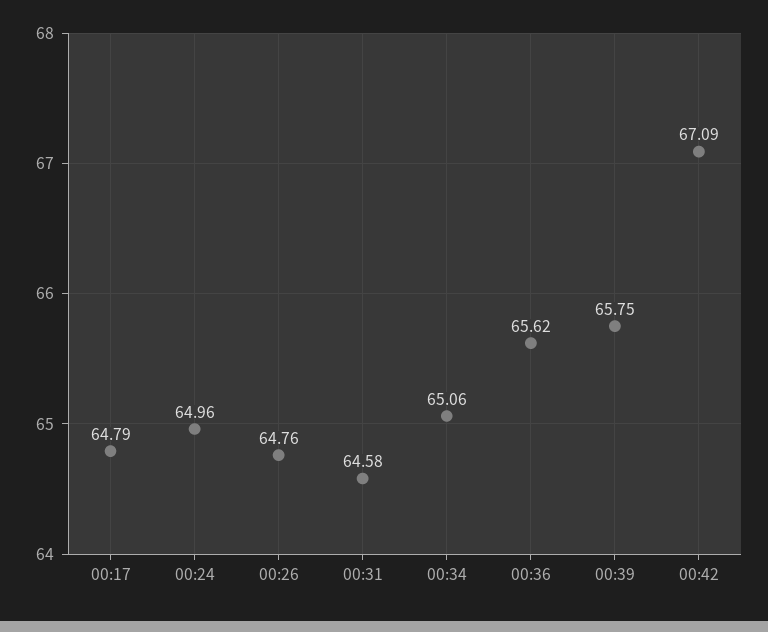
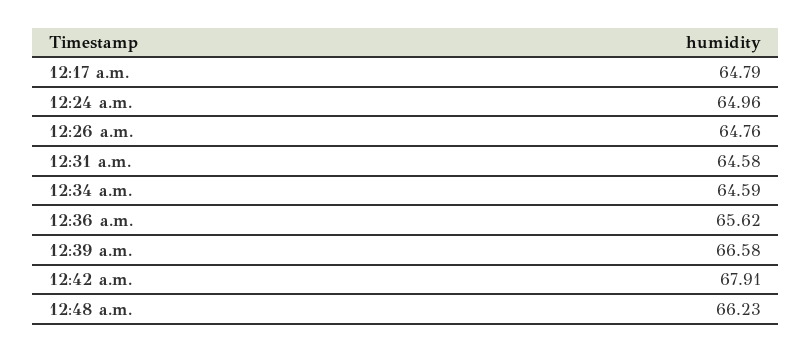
00:34: 65.06 -> 64.59
00:39: 65.75 -> 66.58
00:42: 67.09 -> 67.91
12:48 a.m.: none -> 66.23

